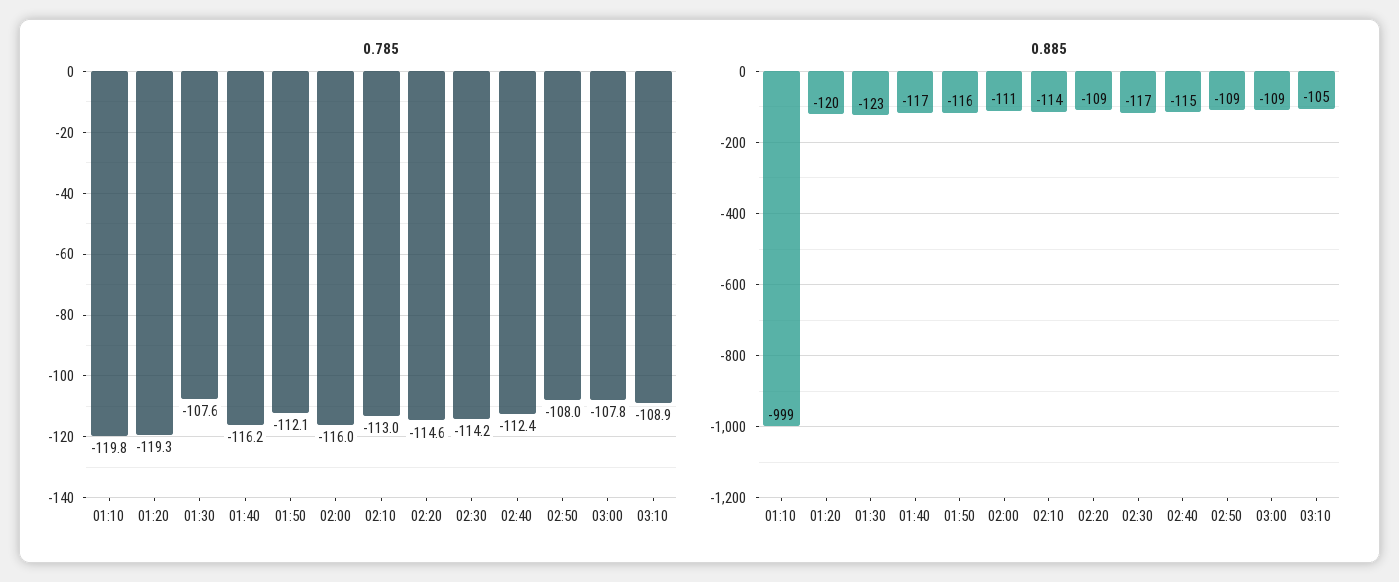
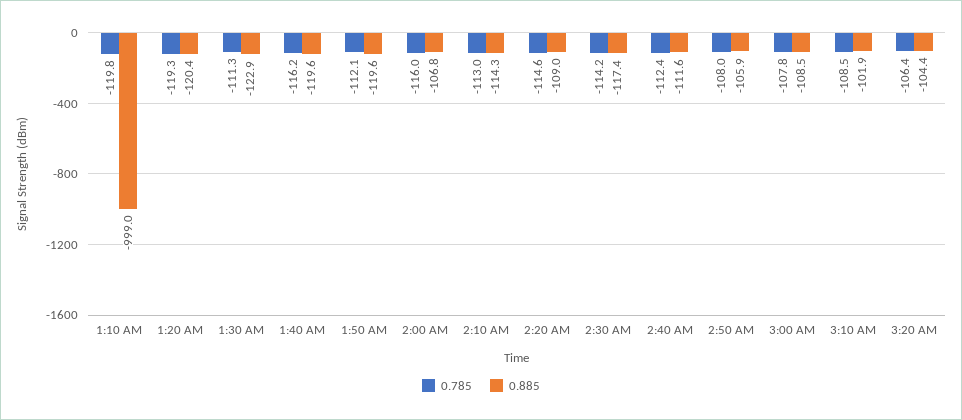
0.785, 01:30: -107.6 -> -111.3
0.785, 03:10: -108.9 -> -108.5
0.885, 01:40: -117 -> -119.6
0.885, 01:50: -116 -> -119.6
0.885, 02:00: -111 -> -106.8
0.885, 02:40: -115 -> -111.6
0.885, 02:50: -109 -> -105.9
0.885, 03:10: -105 -> -101.9
0.785, 3:20 AM: none -> -106.4
0.885, 3:20 AM: none -> -104.4

